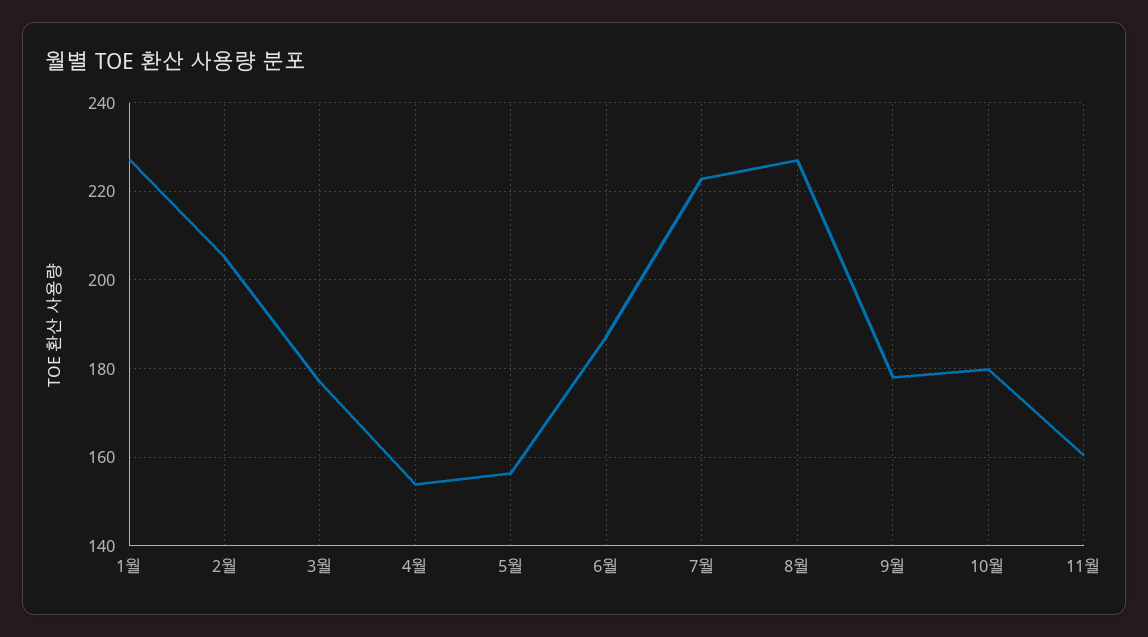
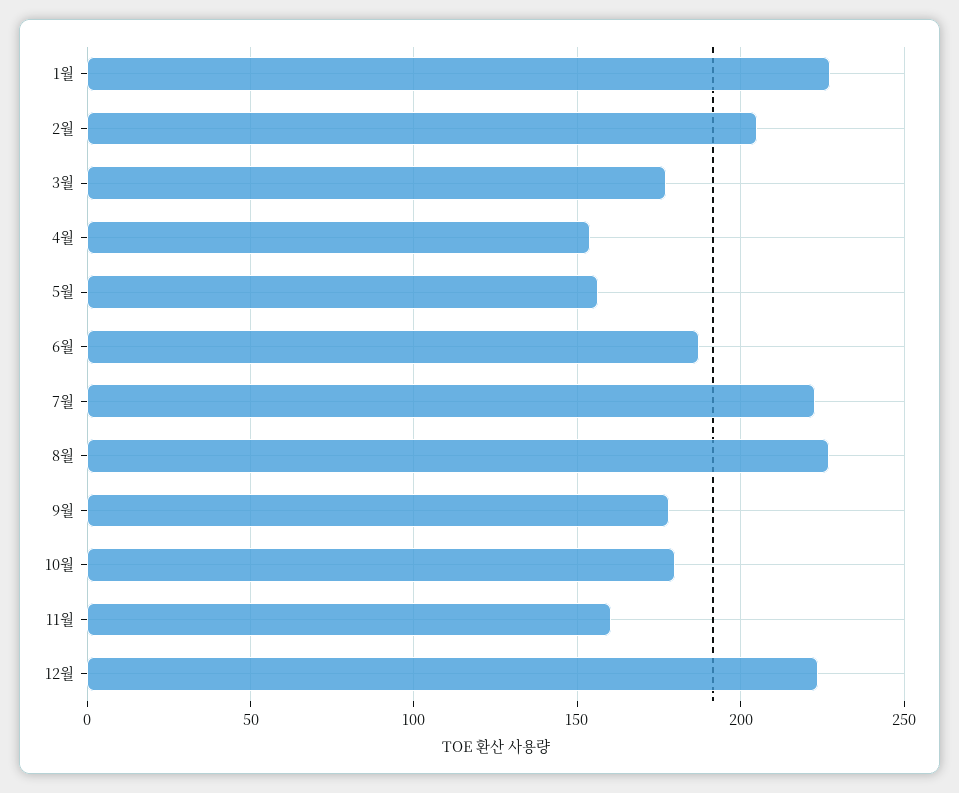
12월: none -> 225

